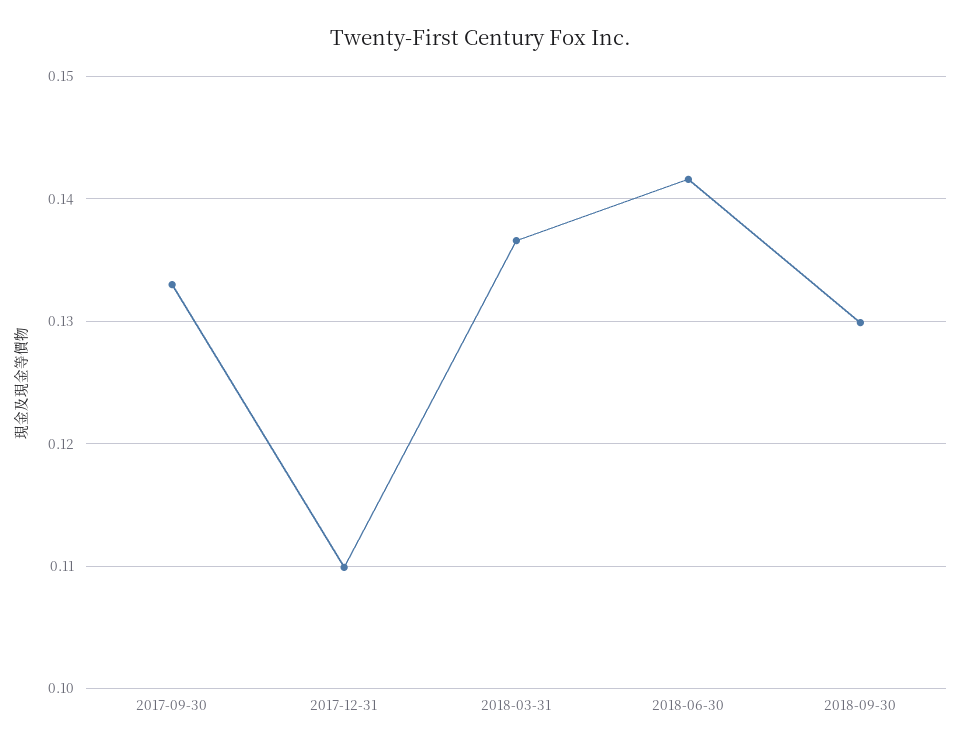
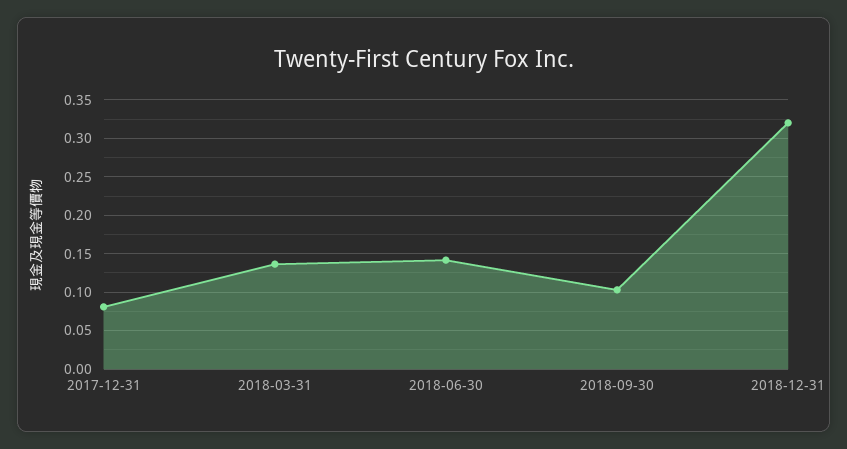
2017-09-30: 0.133 -> none
2017-12-31: 0.11 -> 0.08
2018-09-30: 0.13 -> 0.1
2018-12-31: none -> 0.32

